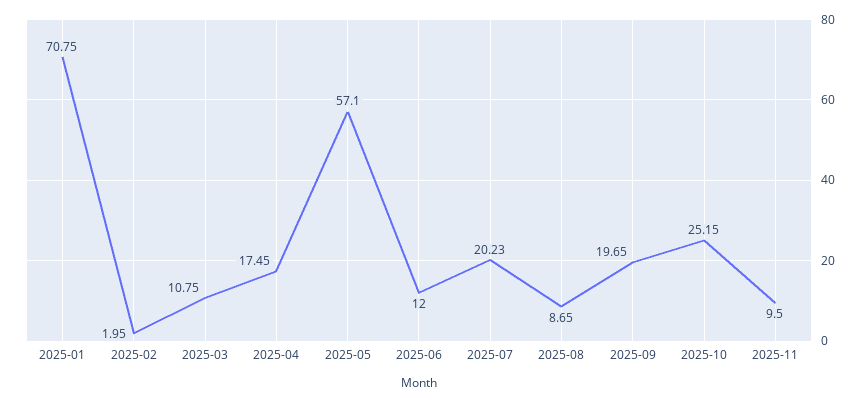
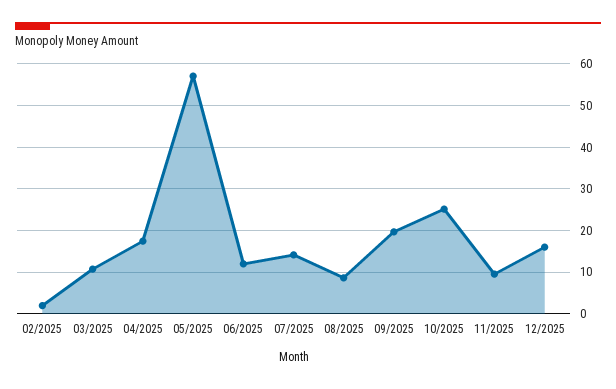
2025-01: 70.75 -> none
2025-07: 20.23 -> 14
12/2025: none -> 16

